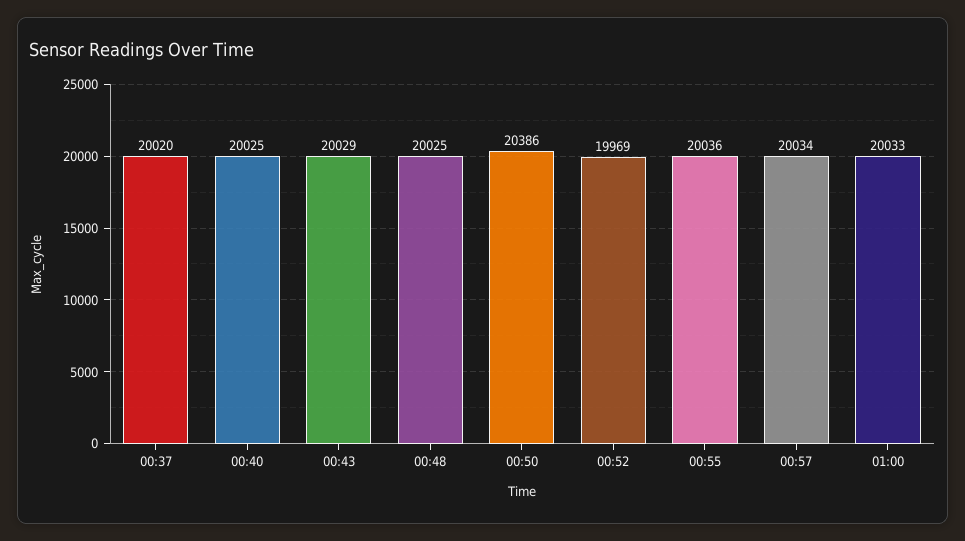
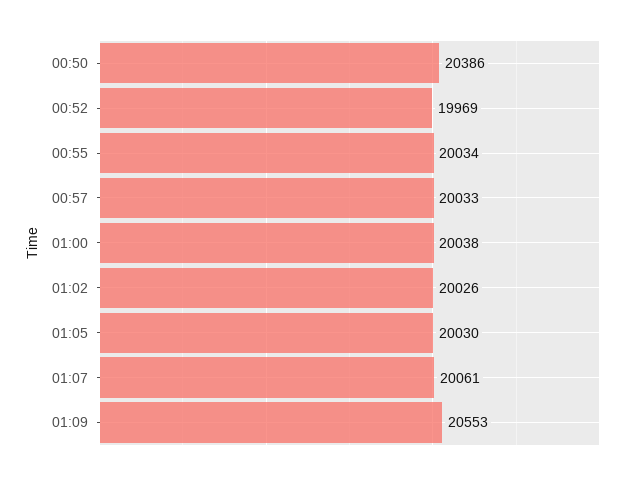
00:37: 20020 -> none
00:40: 20025 -> none
00:43: 20029 -> none
00:48: 20025 -> none
00:55: 20036 -> 20034
00:57: 20034 -> 20033
01:00: 20033 -> 20038
01:02: none -> 20026
01:05: none -> 20030
01:07: none -> 20061
01:09: none -> 20553

